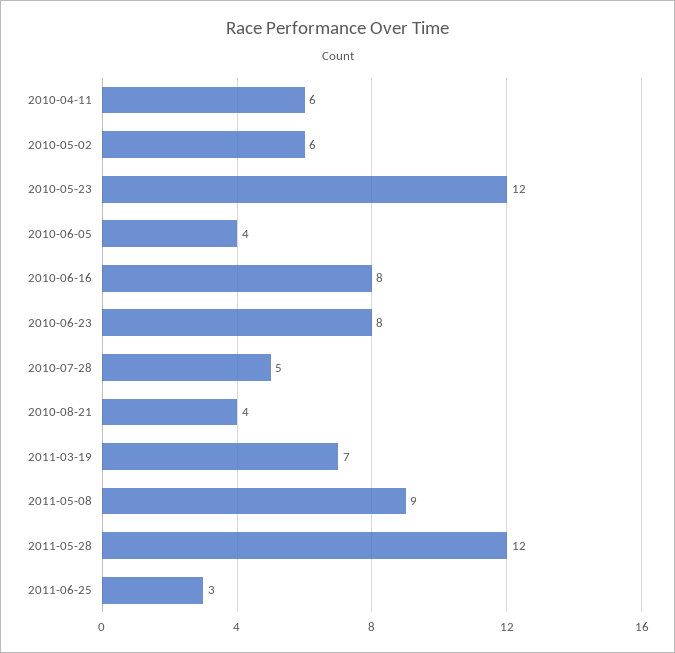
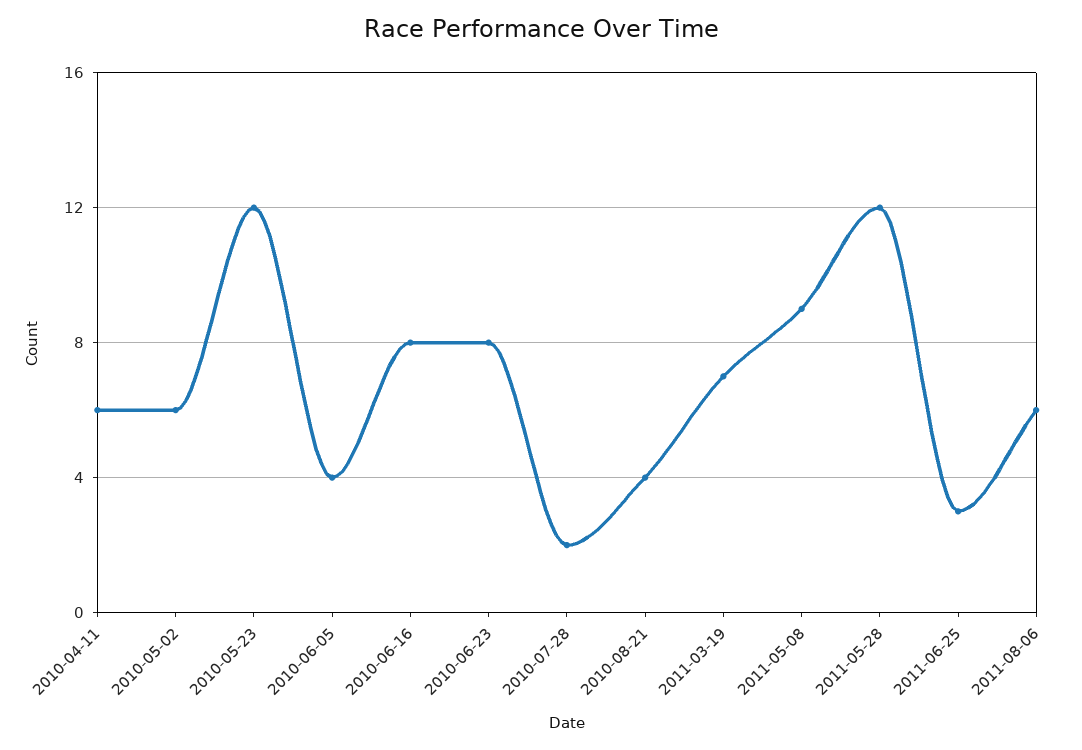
2010-07-28: 5 -> 2
2011-08-06: none -> 6

